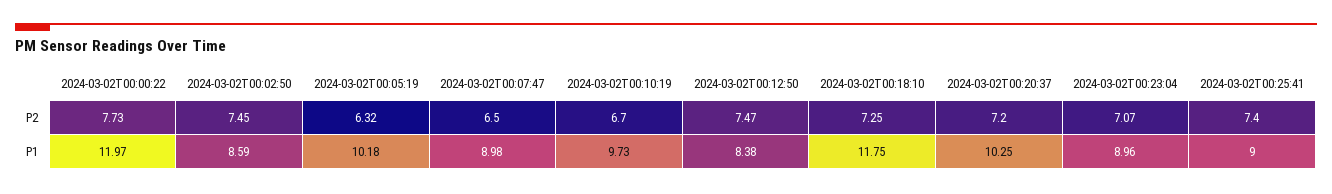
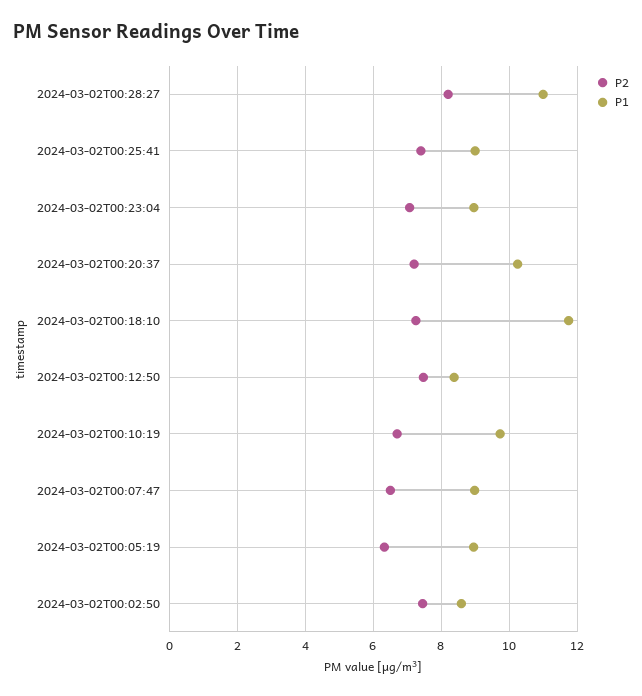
P2, 2024-03-02T00:00:22: 7.73 -> none
P1, 2024-03-02T00:00:22: 11.97 -> none
P1, 2024-03-02T00:05:19: 10.18 -> 9
P2, 2024-03-02T00:28:27: none -> 8.2
P1, 2024-03-02T00:28:27: none -> 11

